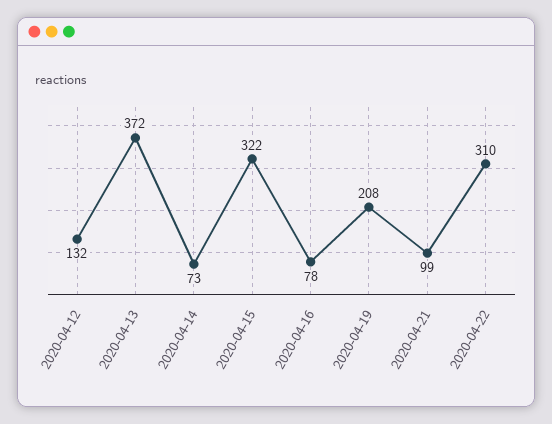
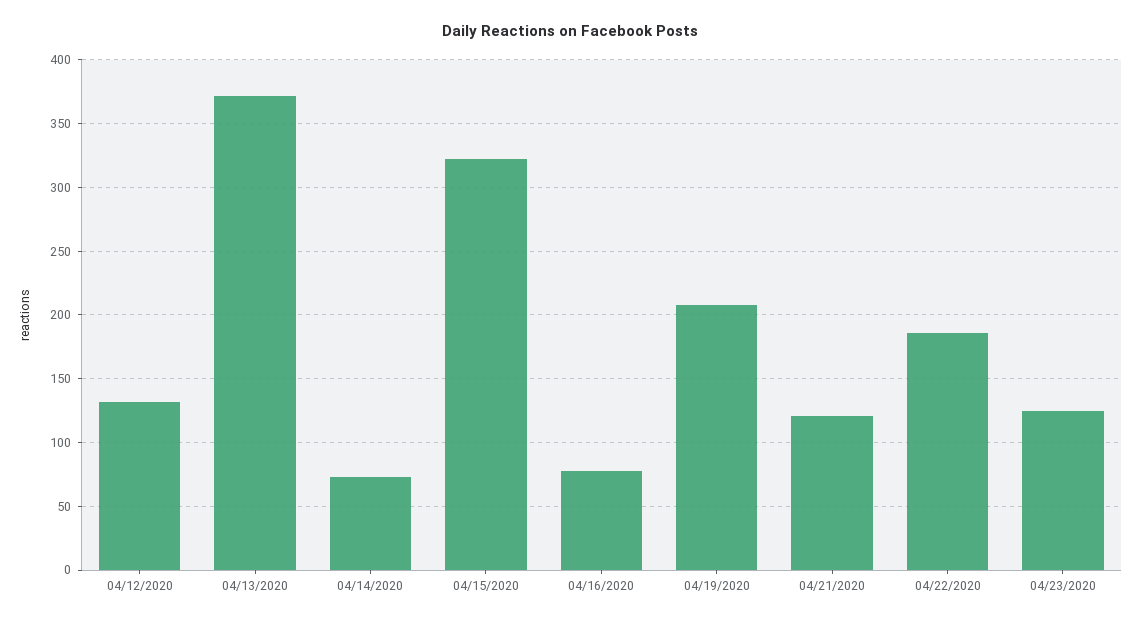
2020-04-21: 99 -> 120
2020-04-22: 310 -> 185
04/23/2020: none -> 125

